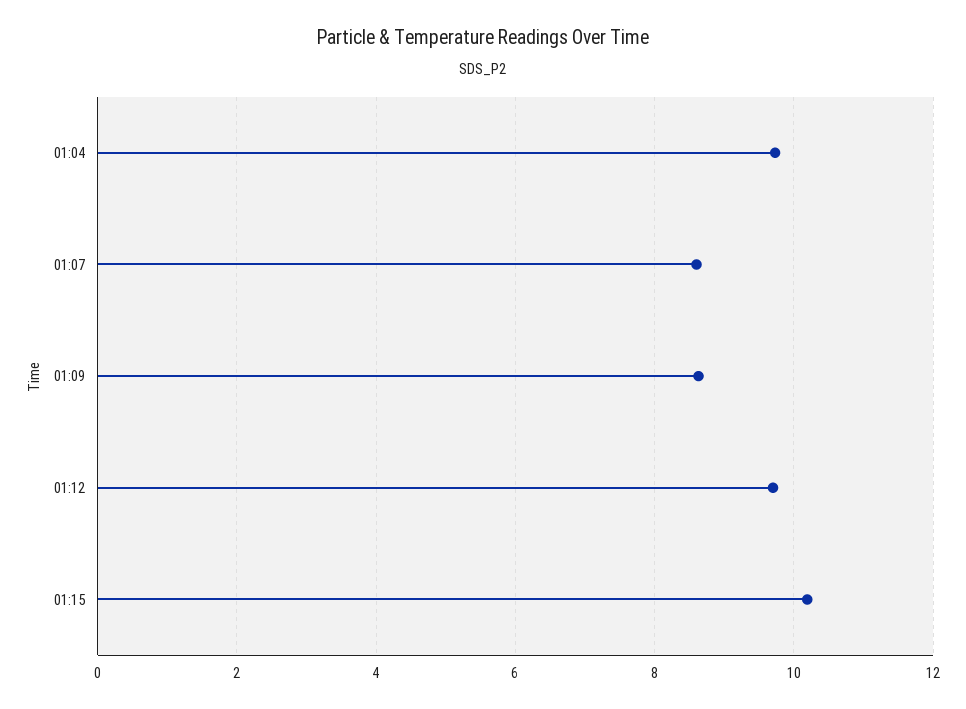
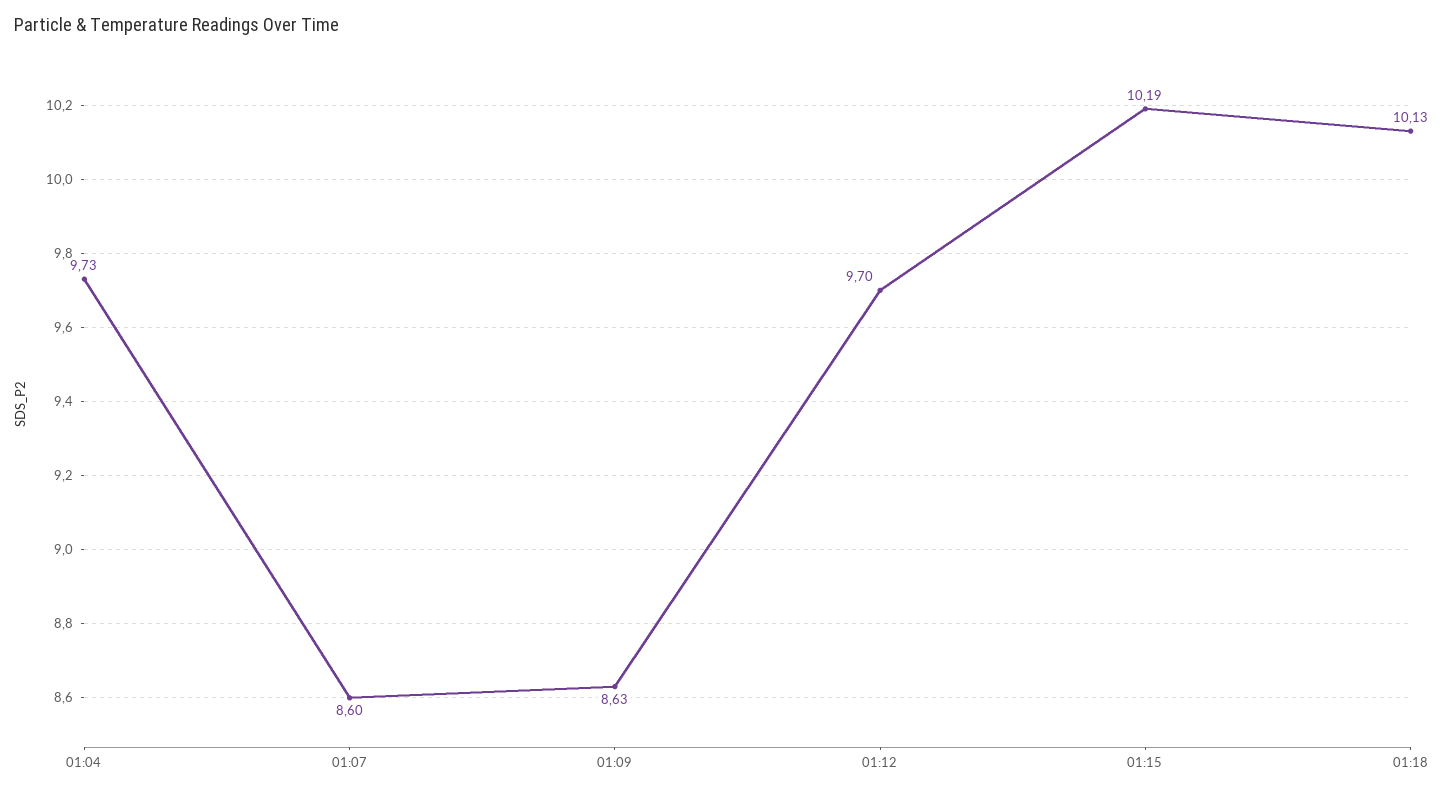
01:18: none -> 10.13

